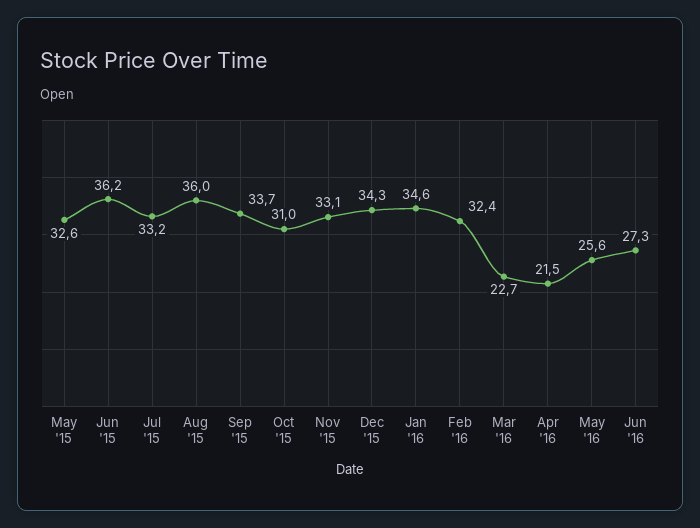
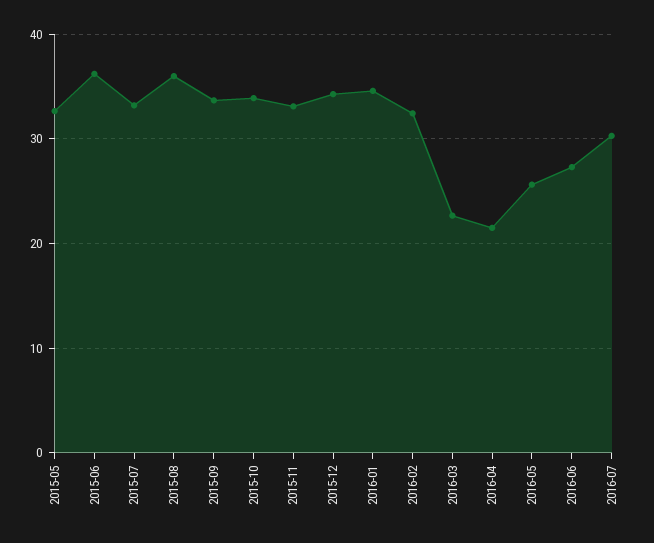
Oct '15: 31 -> 34
2016-07: none -> 30

